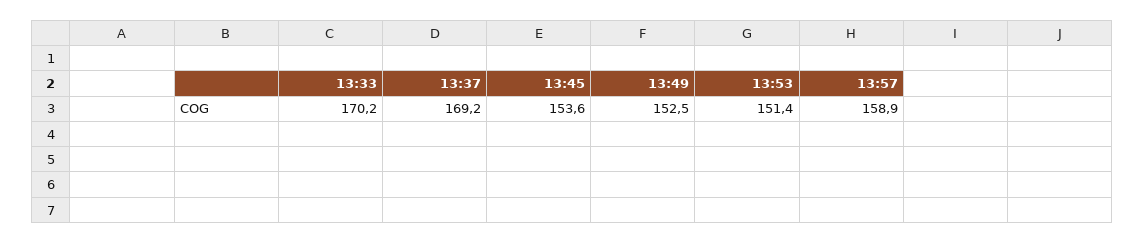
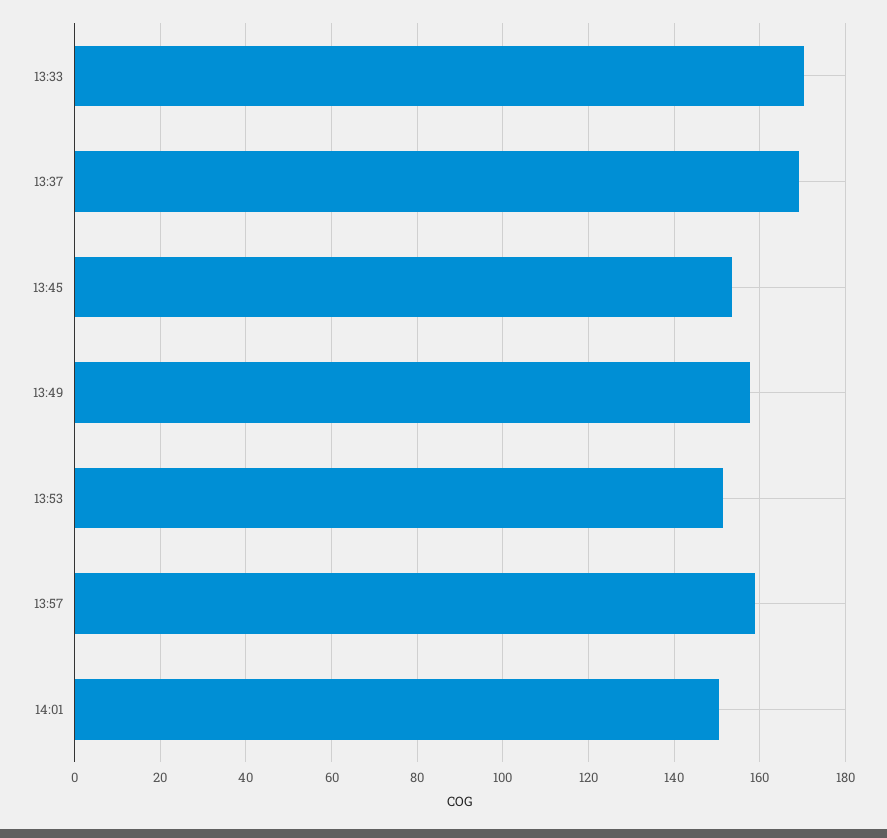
13:49: 152.5 -> 158
14:01: none -> 150

